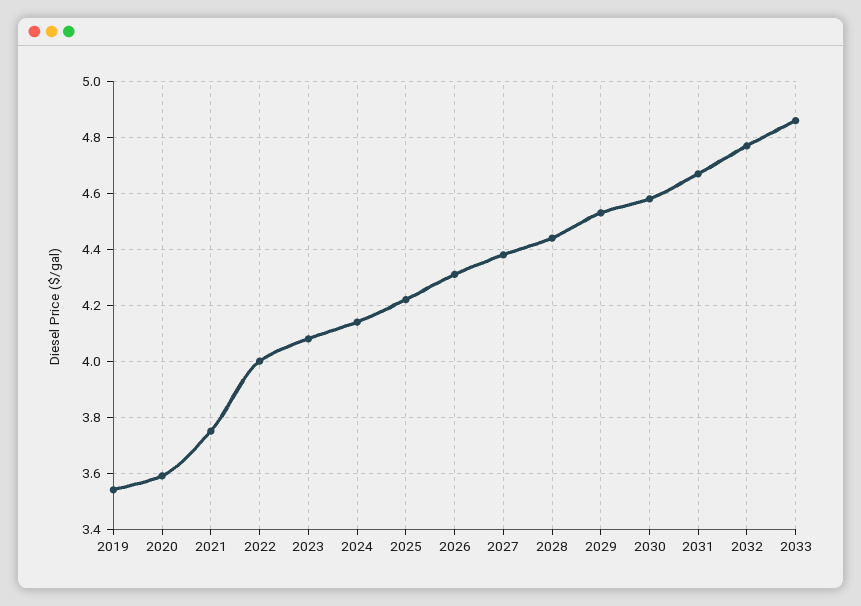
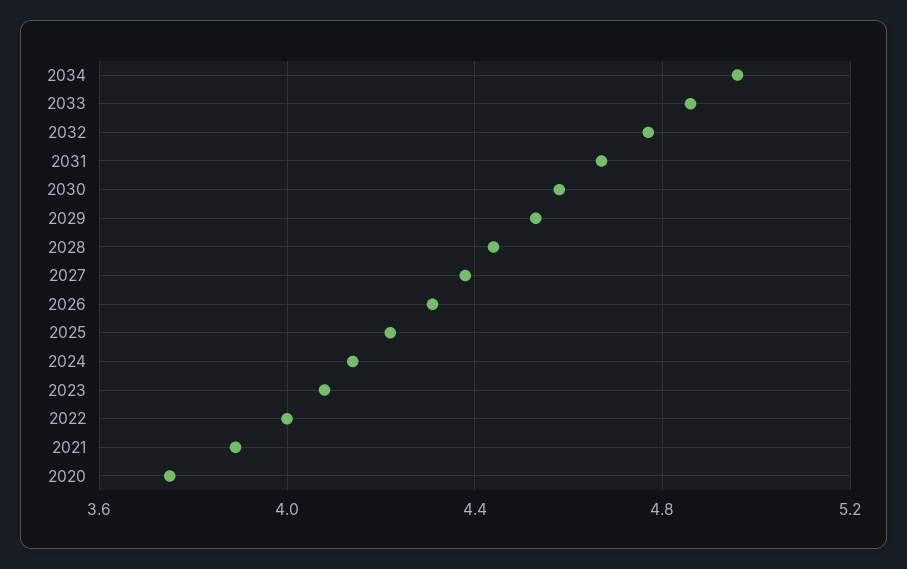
2019: 3.55 -> none
2020: 3.6 -> 3.75
2021: 3.75 -> 3.9
2034: none -> 4.95

